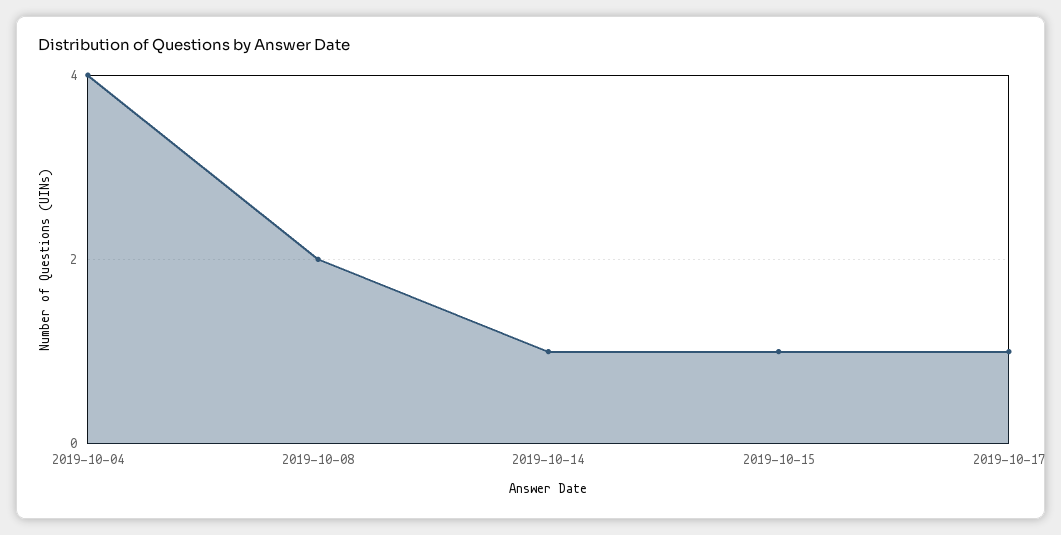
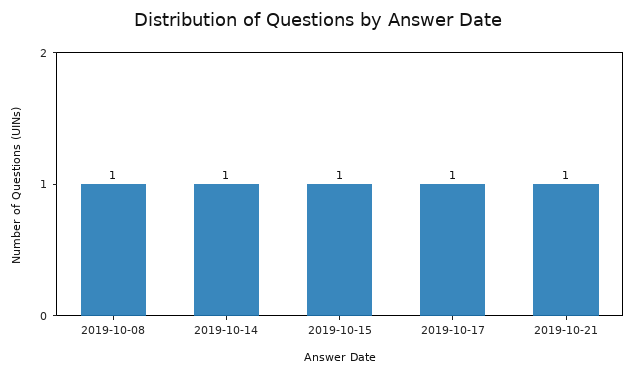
2019-10-04: 4 -> none
2019-10-08: 2 -> 1
2019-10-21: none -> 1

